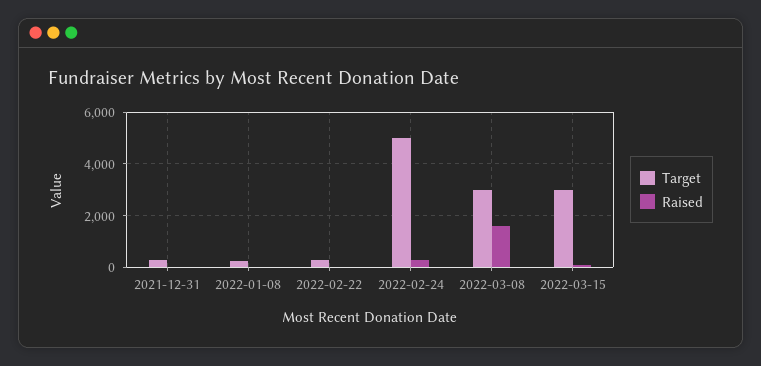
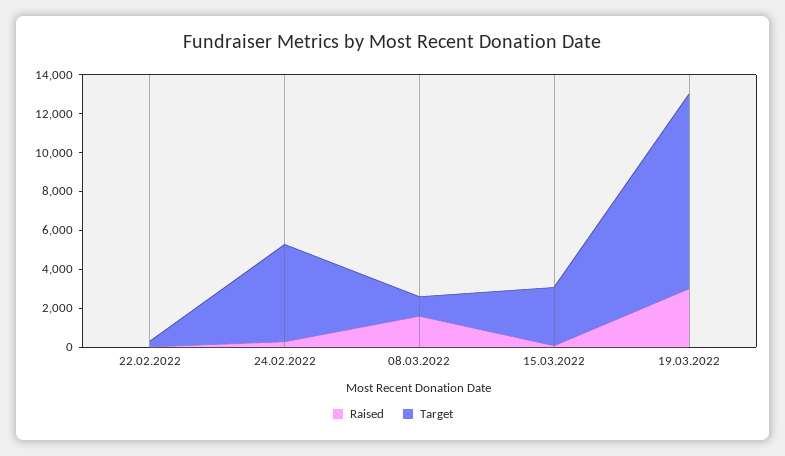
Target, 2021-12-31: 250 -> none
Raised, 2021-12-31: 0 -> none
Target, 2022-01-08: 250 -> none
Raised, 2022-01-08: 0 -> none
Target, 2022-03-08: 3000 -> 1000
Raised, 19.03.2022: none -> 3000
Target, 19.03.2022: none -> 10000

